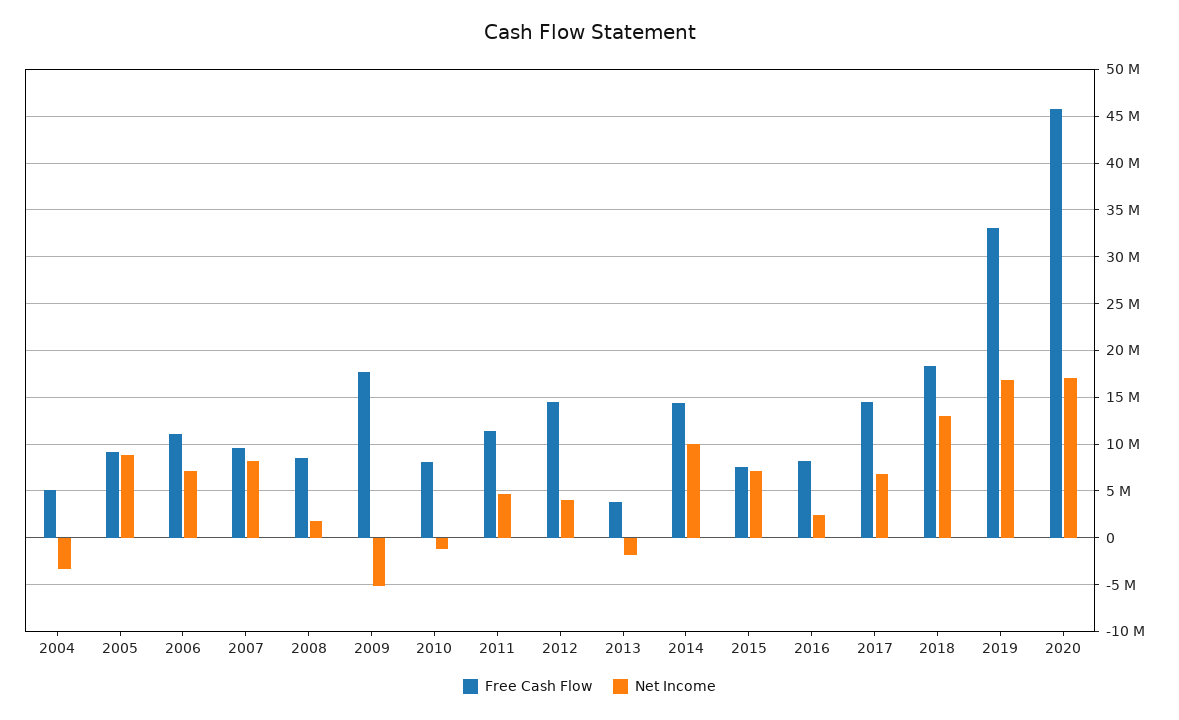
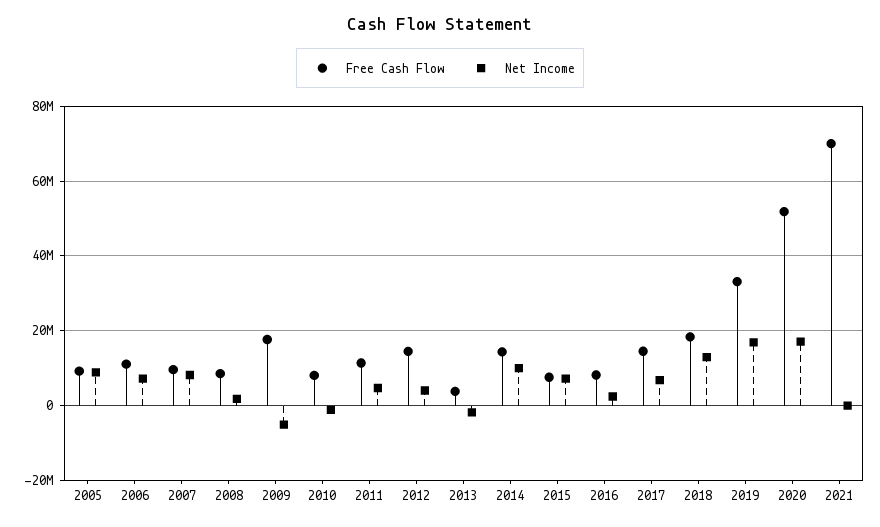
Free Cash Flow, 2004: 5000000 -> none
Net Income, 2004: -3000000 -> none
Free Cash Flow, 2020: 46000000 -> 52000000
Free Cash Flow, 2021: none -> 70000000
Net Income, 2021: none -> 0

